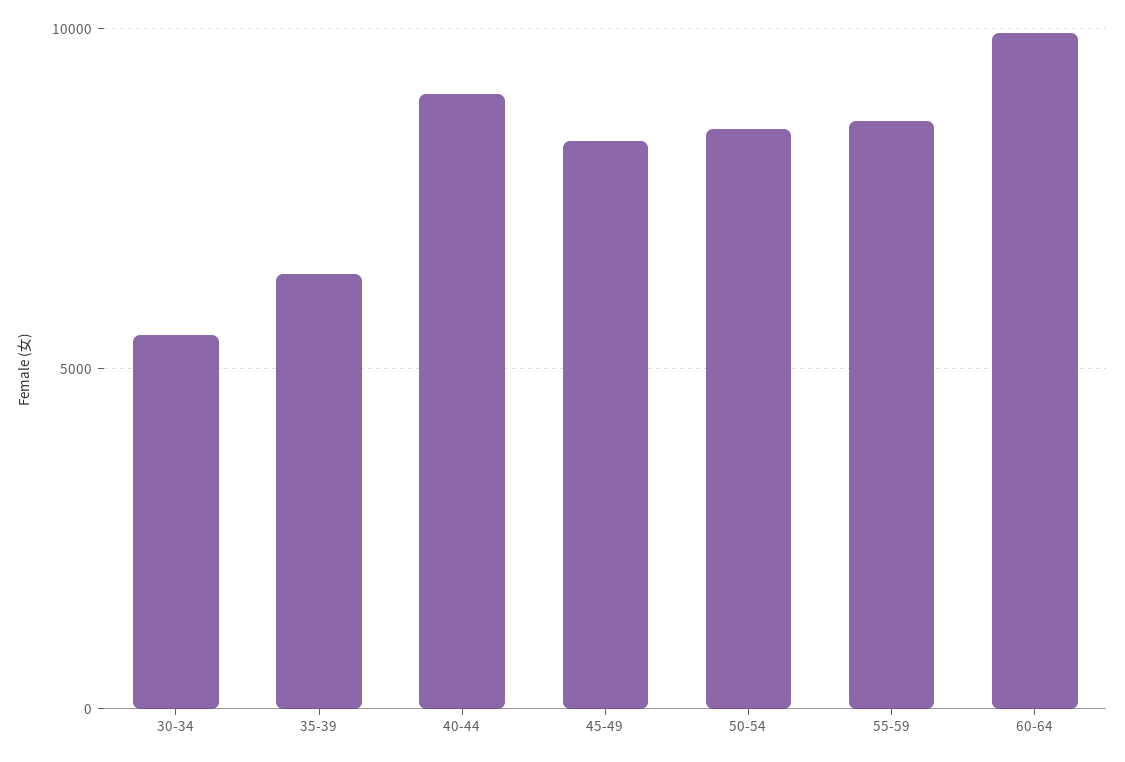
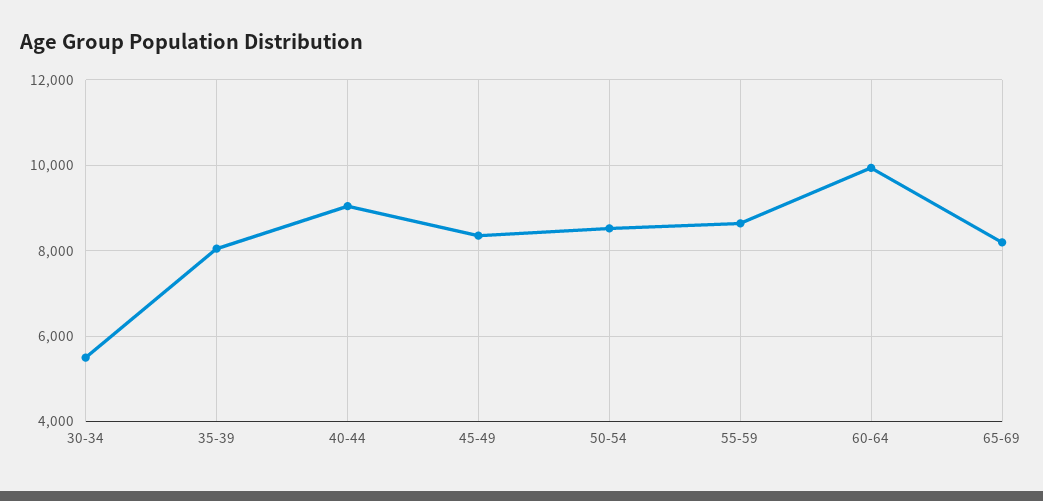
35-39: 6500 -> 8000
65-69: none -> 8200

